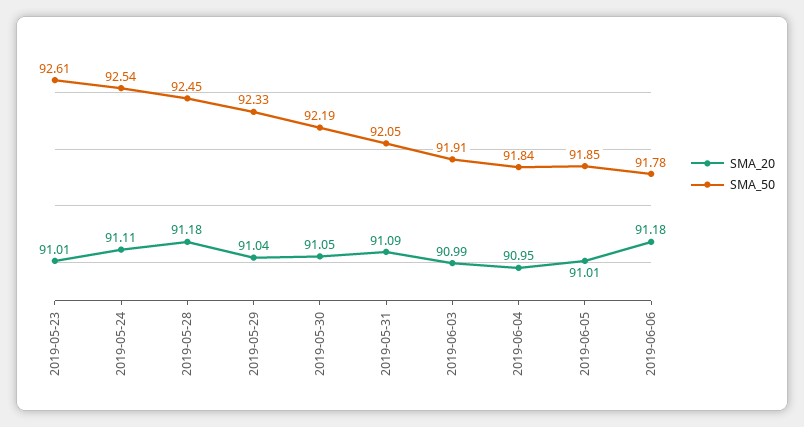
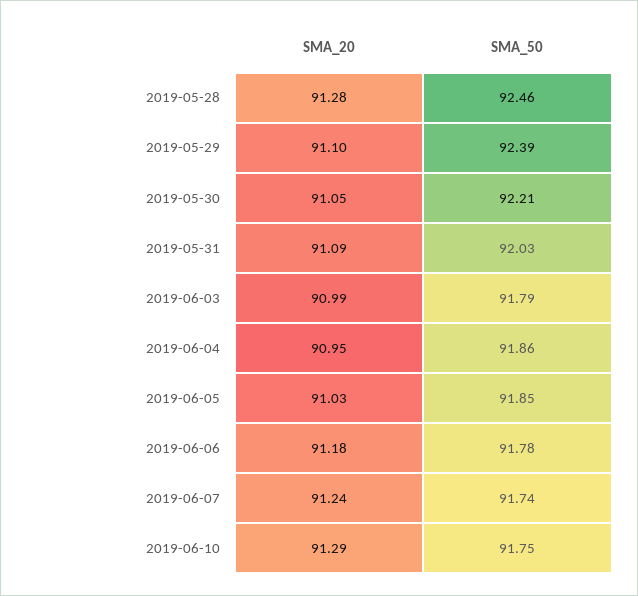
SMA_20, 2019-05-23: 91.01 -> none
SMA_50, 2019-05-23: 92.61 -> none
SMA_20, 2019-05-24: 91.11 -> none
SMA_50, 2019-05-24: 92.54 -> none
SMA_20, 2019-05-28: 91.18 -> 91.28
SMA_50, 2019-05-28: 92.45 -> 92.46
SMA_20, 2019-05-29: 91.04 -> 91.1
SMA_50, 2019-05-29: 92.33 -> 92.39
SMA_50, 2019-05-30: 92.19 -> 92.21
SMA_50, 2019-05-31: 92.05 -> 92.03
SMA_50, 2019-06-03: 91.91 -> 91.79
SMA_50, 2019-06-04: 91.84 -> 91.86
SMA_20, 2019-06-05: 91.01 -> 91.03
SMA_20, 2019-06-07: none -> 91.24
SMA_50, 2019-06-07: none -> 91.74
SMA_20, 2019-06-10: none -> 91.29
SMA_50, 2019-06-10: none -> 91.75

